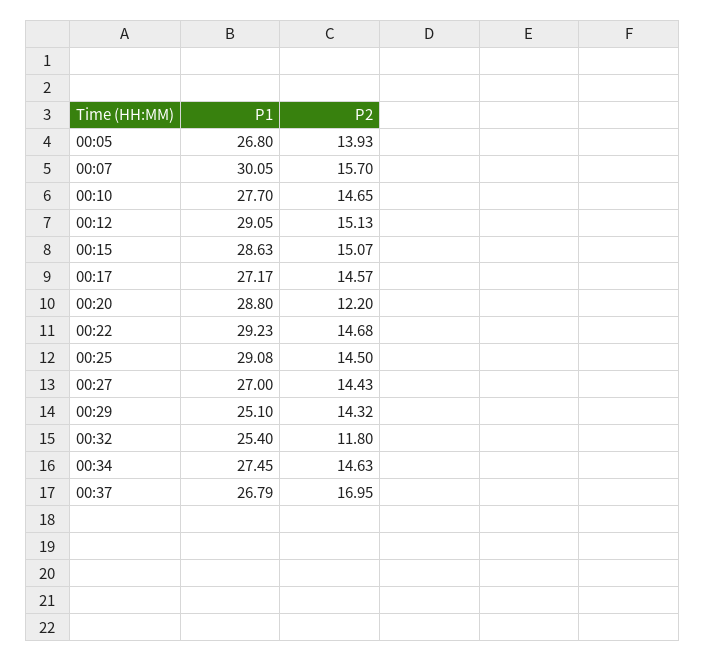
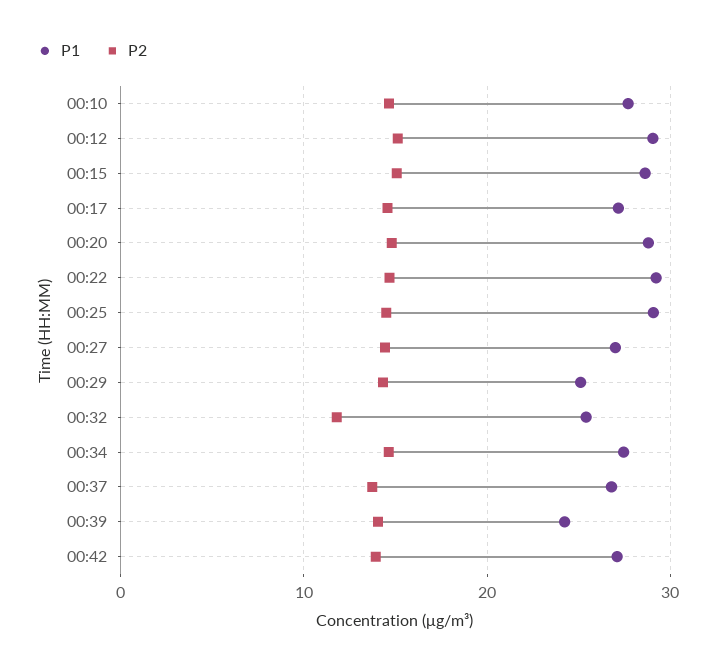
P1, 00:05: 26.8 -> none
P2, 00:05: 13.93 -> none
P1, 00:07: 30.05 -> none
P2, 00:07: 15.7 -> none
P2, 00:20: 12.2 -> 15
P2, 00:37: 16.95 -> 14
P1, 00:39: none -> 24
P2, 00:39: none -> 14
P1, 00:42: none -> 27
P2, 00:42: none -> 14

